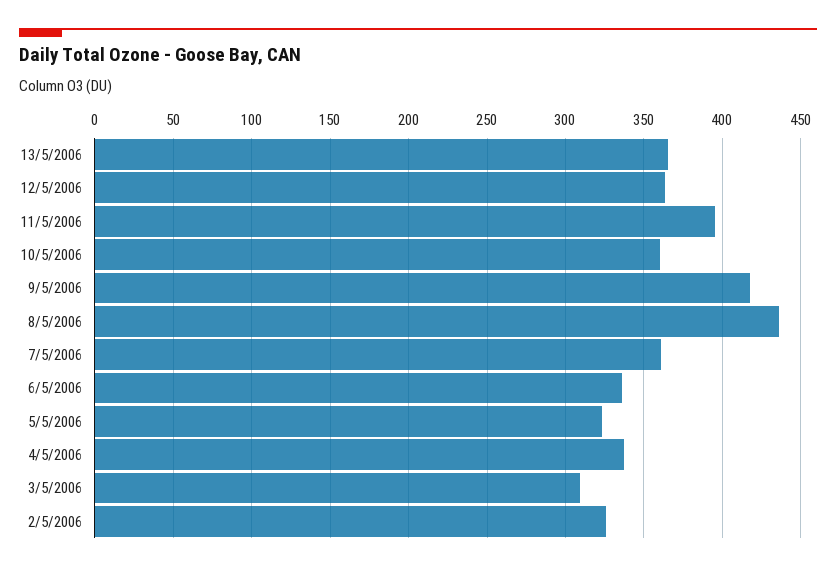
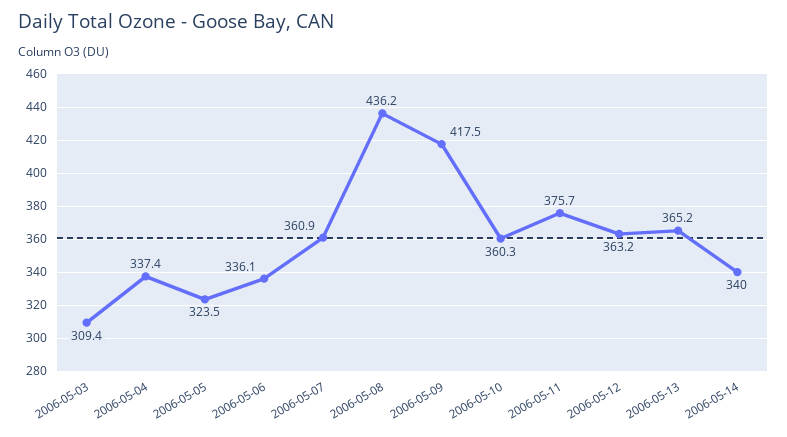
11/5/2006: 395 -> 375.7
2/5/2006: 325 -> none
2006-05-14: none -> 340

